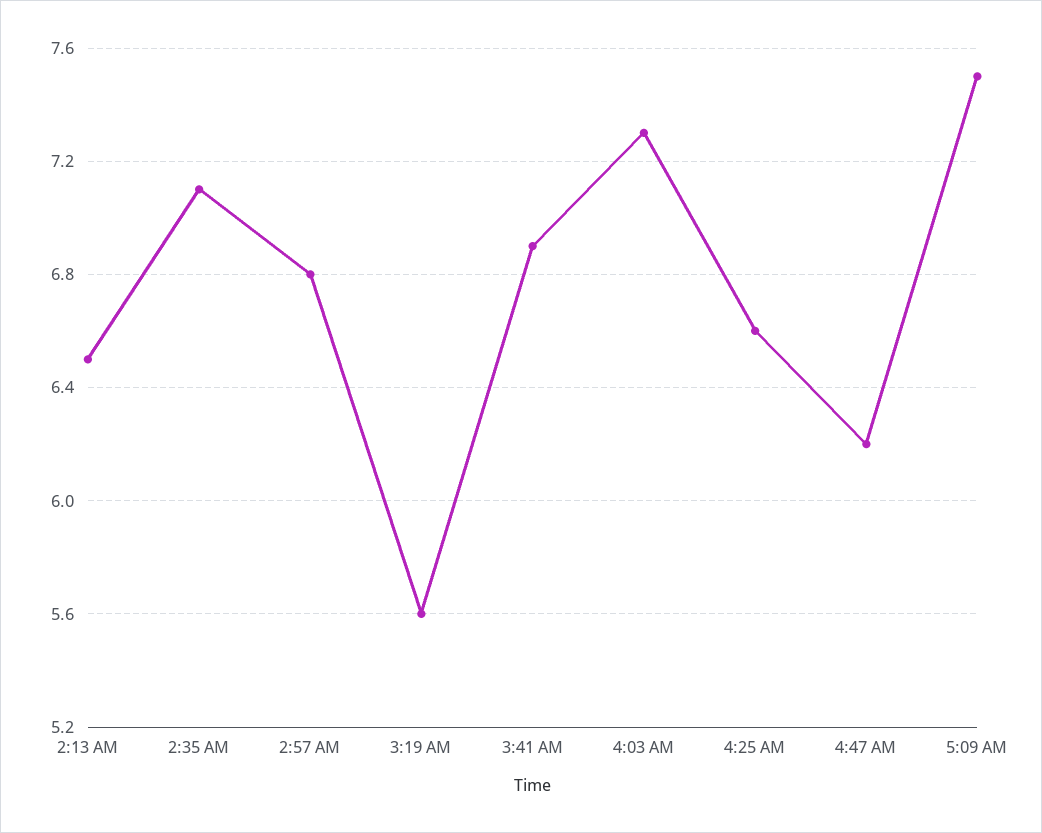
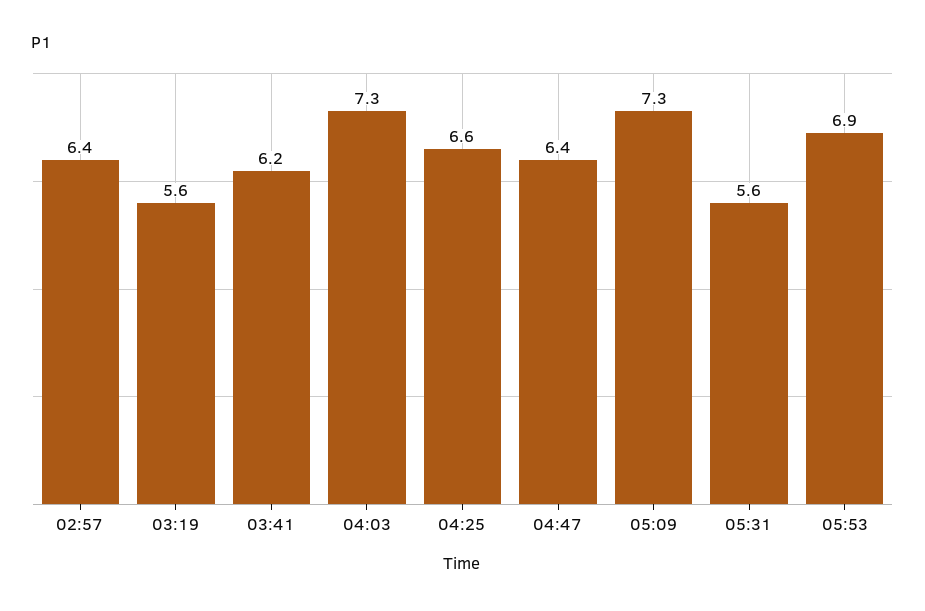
2:13 AM: 6.5 -> none
2:35 AM: 7.1 -> none
2:57 AM: 6.8 -> 6.4
3:41 AM: 6.9 -> 6.2
4:47 AM: 6.2 -> 6.4
5:09 AM: 7.5 -> 7.3
05:31: none -> 5.6
05:53: none -> 6.9

